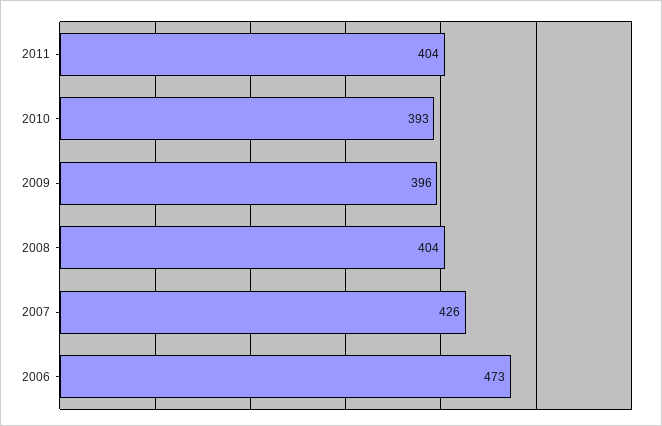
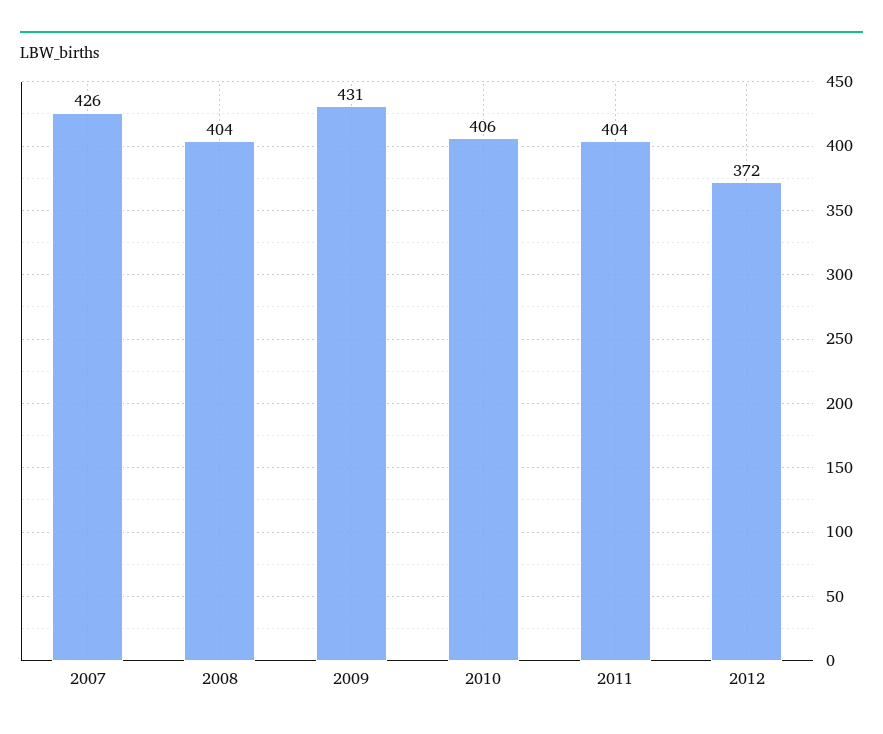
2010: 393 -> 406
2009: 396 -> 431
2006: 473 -> none
2012: none -> 372

